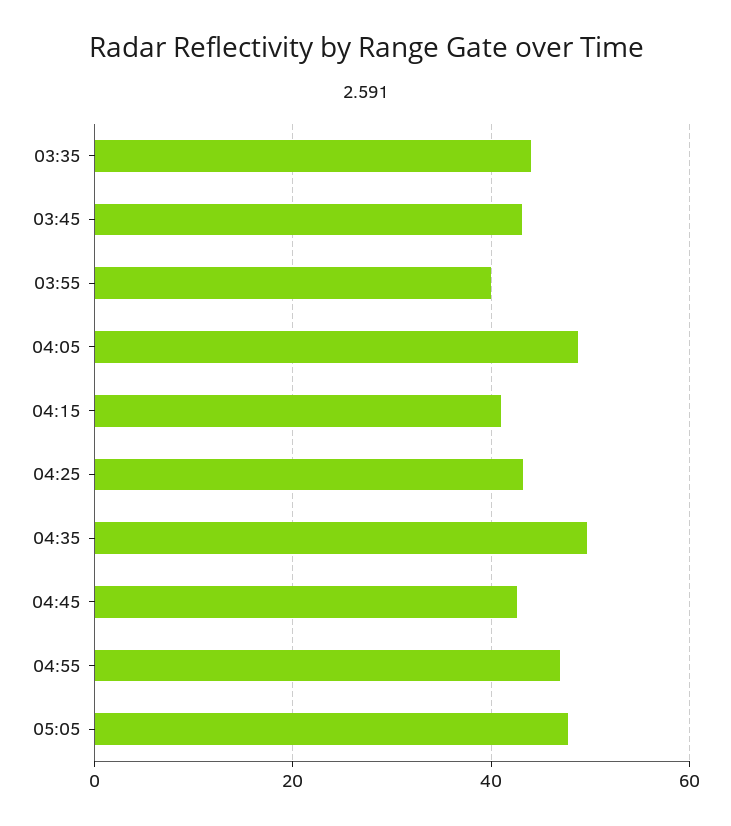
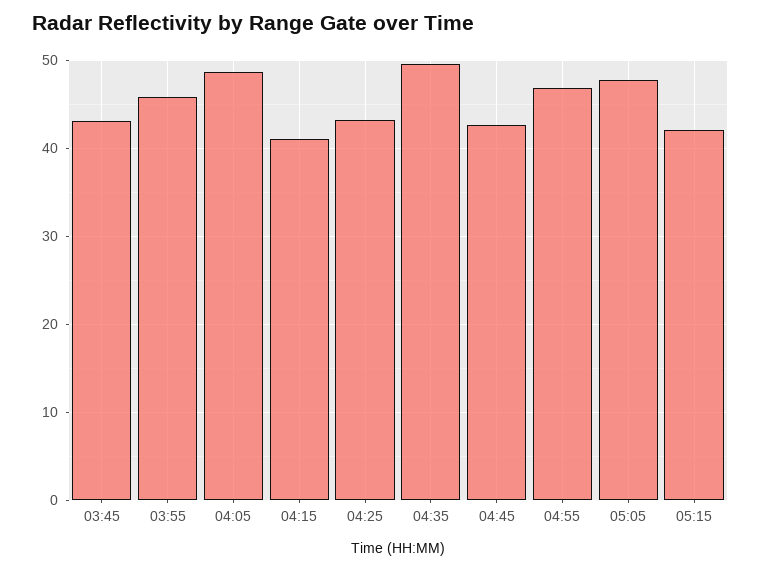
03:35: 44 -> none
03:55: 40 -> 46
05:15: none -> 42

